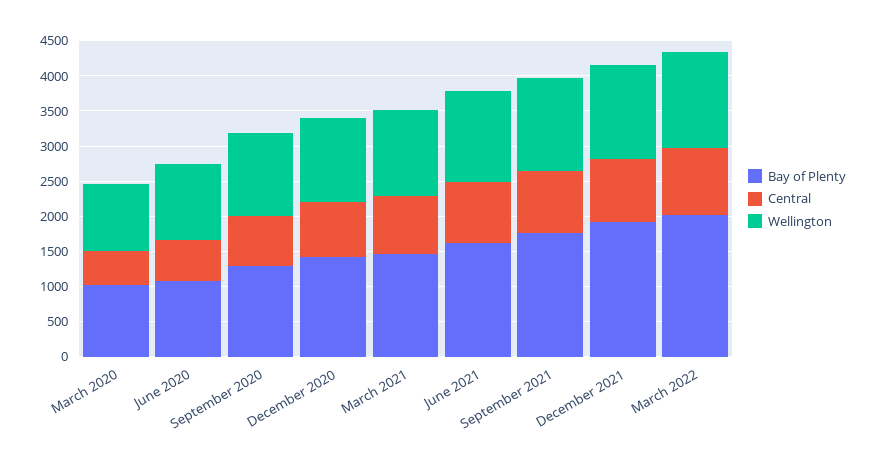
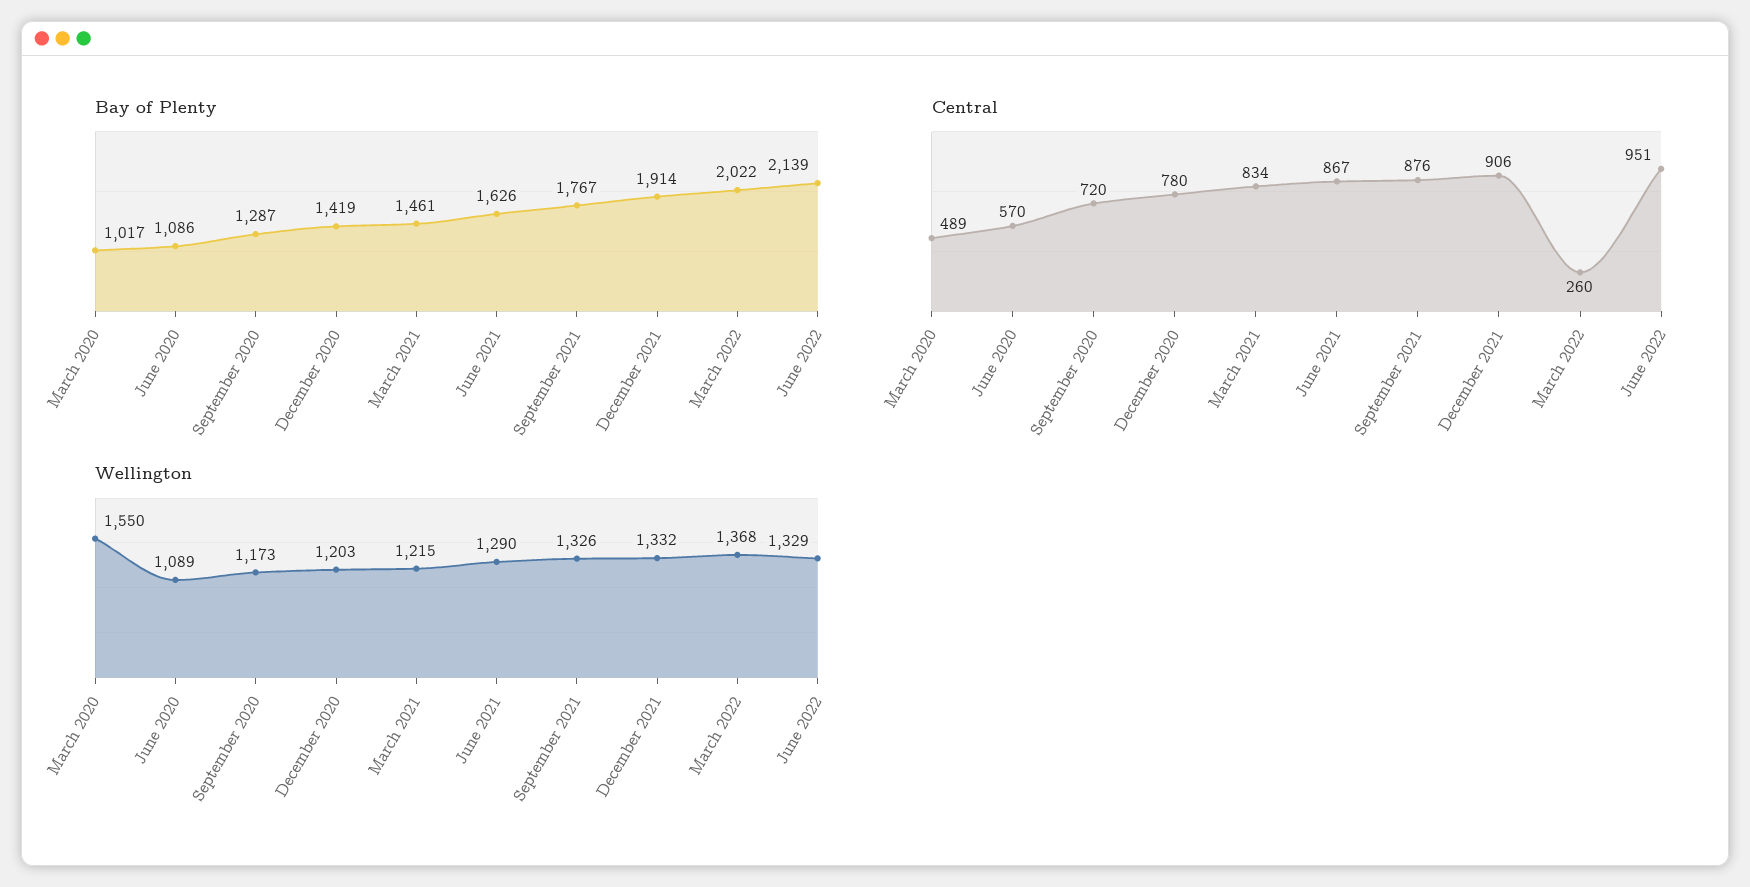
Wellington, March 2020: 1000 -> 1550
Central, March 2022: 1000 -> 260
Bay of Plenty, June 2022: none -> 2139
Central, June 2022: none -> 951
Wellington, June 2022: none -> 1329

